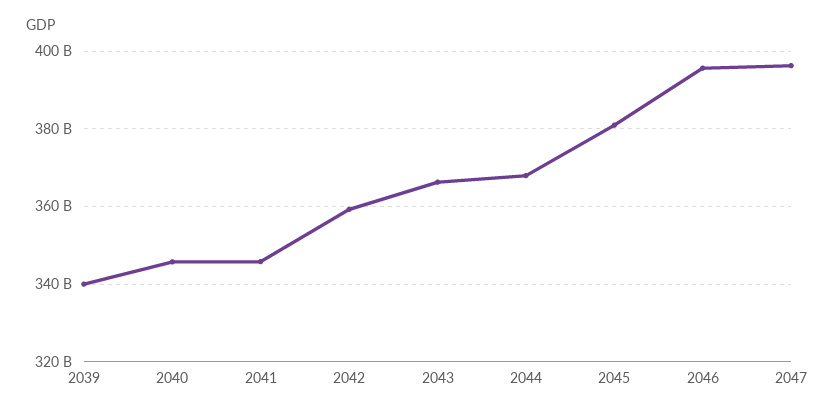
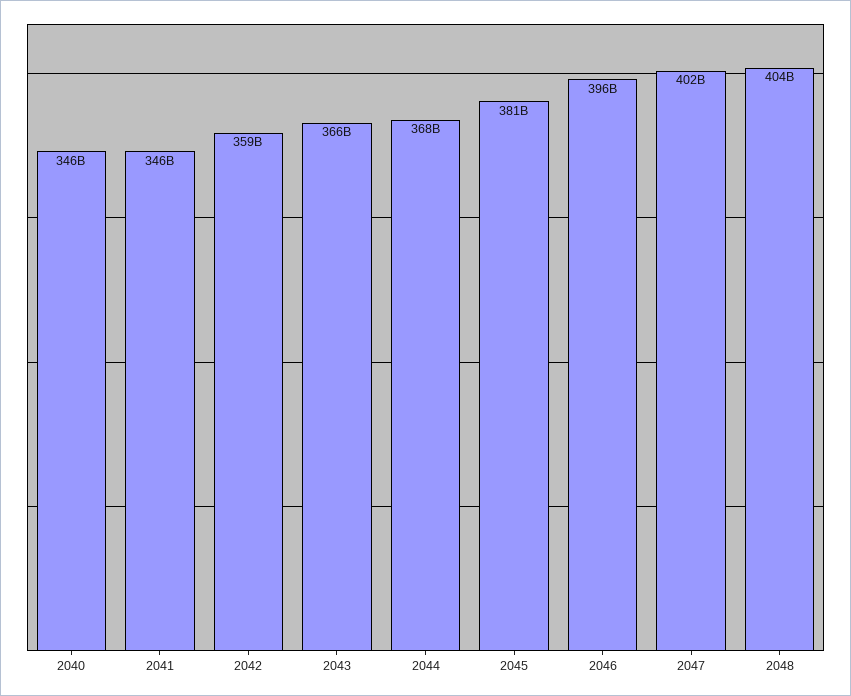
2039: 340000000000 -> none
2047: 396000000000 -> 402000000000
2048: none -> 404000000000

